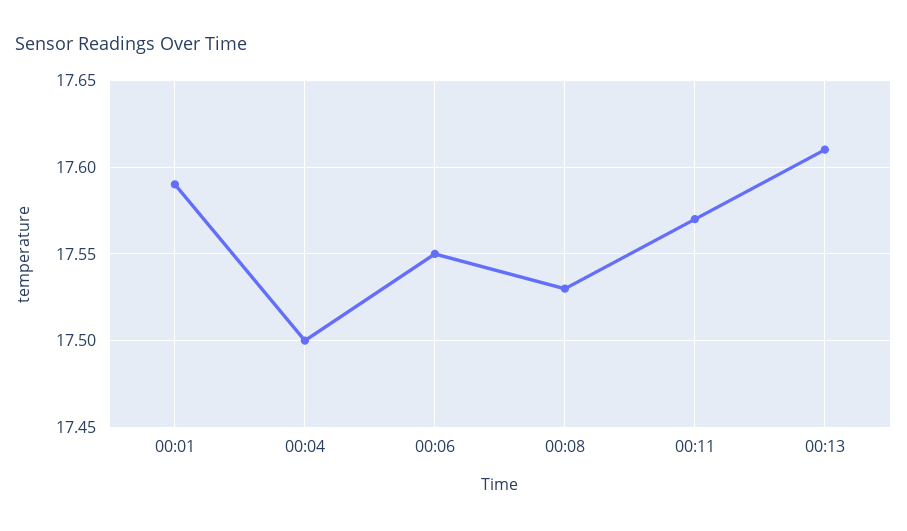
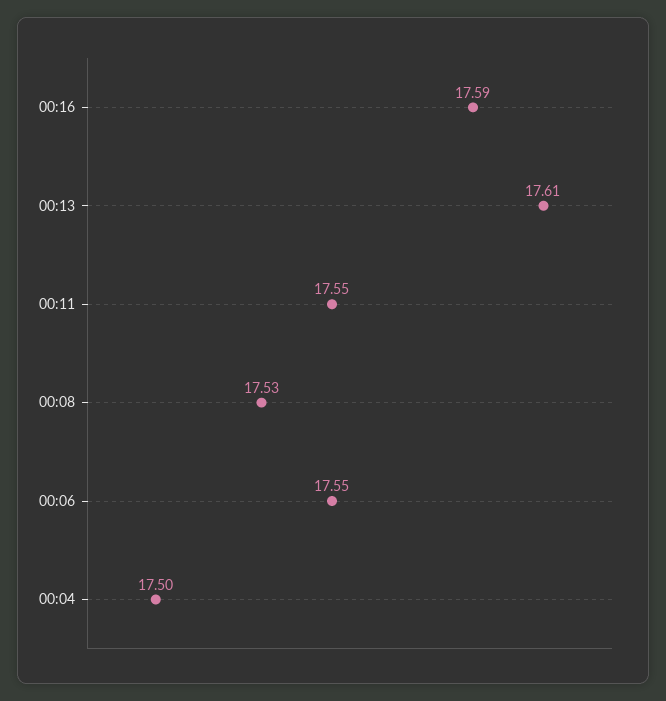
00:01: 17.59 -> none
00:11: 17.57 -> 17.55
00:16: none -> 17.59

